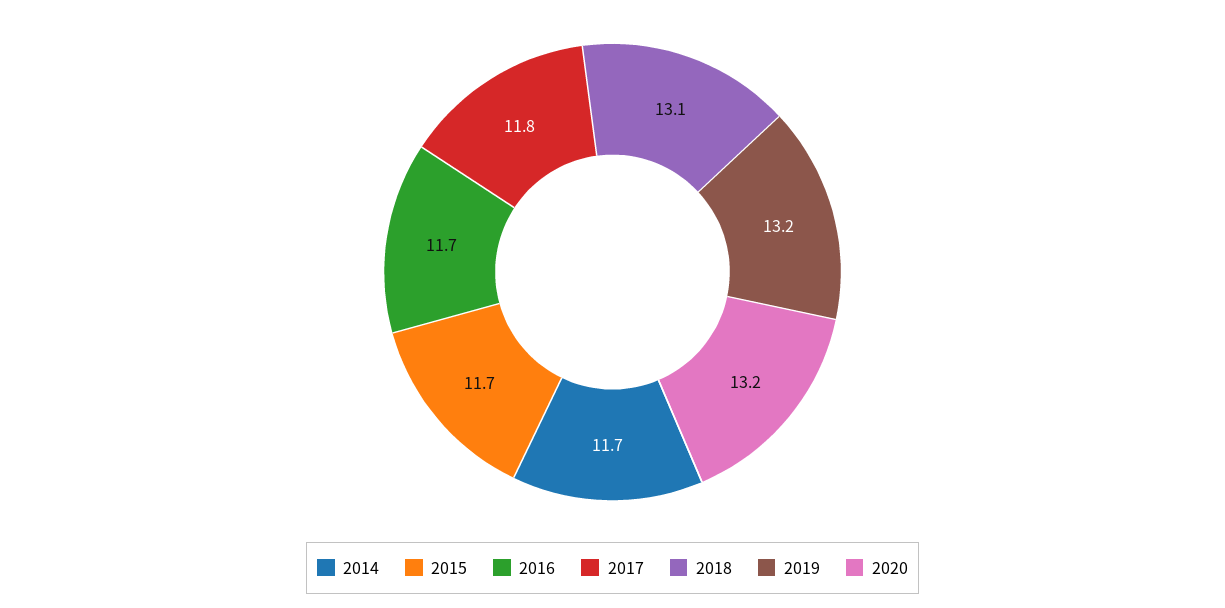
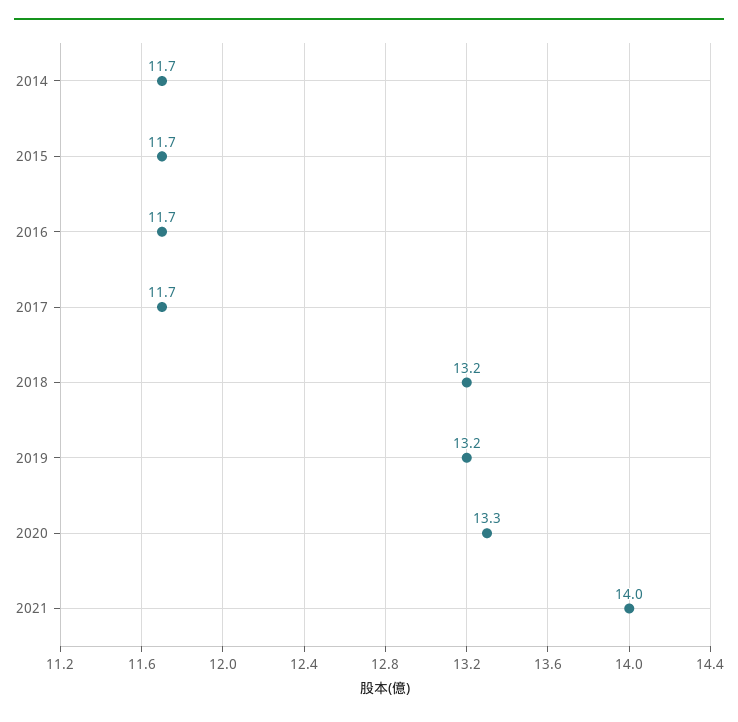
2017: 11.8 -> 11.7
2018: 13.1 -> 13.2
2020: 13.2 -> 13.3
2021: none -> 14

